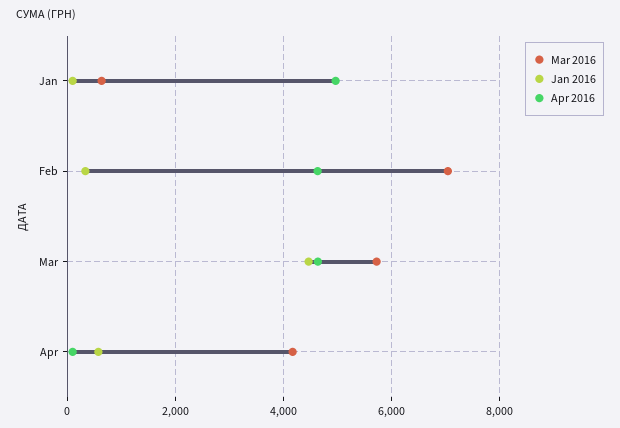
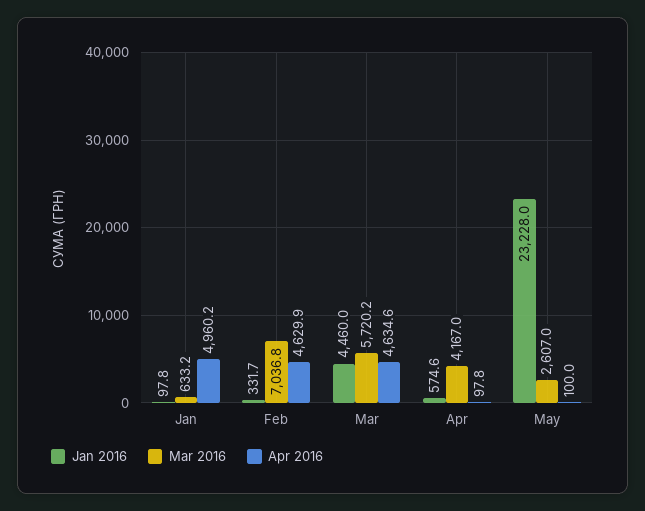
Jan 2016, May: none -> 23228
Mar 2016, May: none -> 2607
Apr 2016, May: none -> 100

